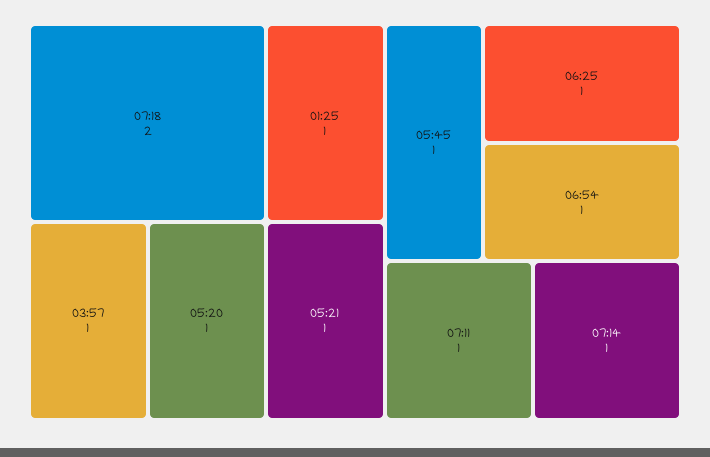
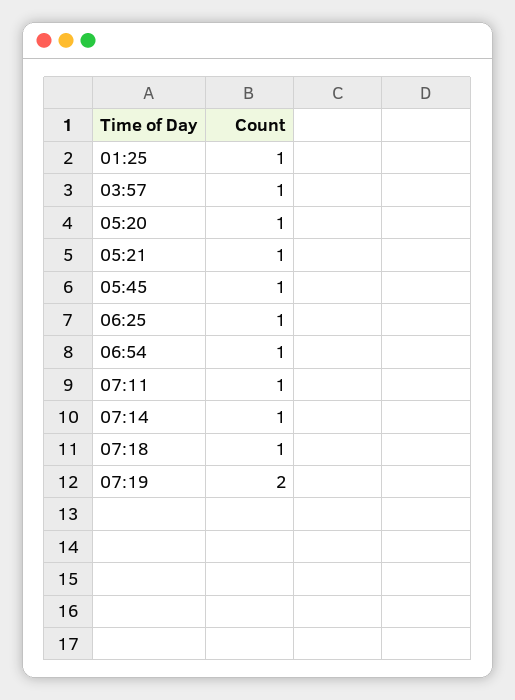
07:18: 2 -> 1
07:19: none -> 2

